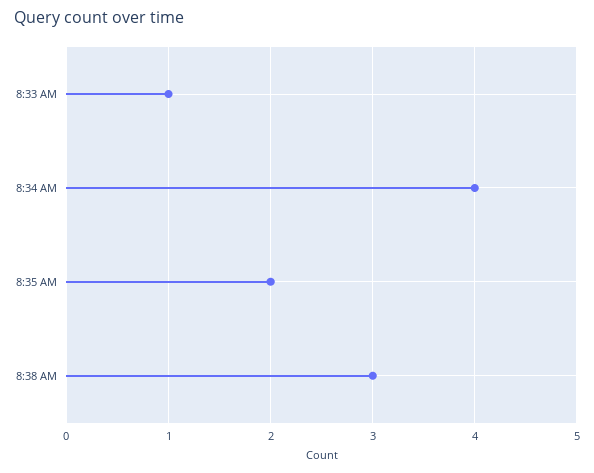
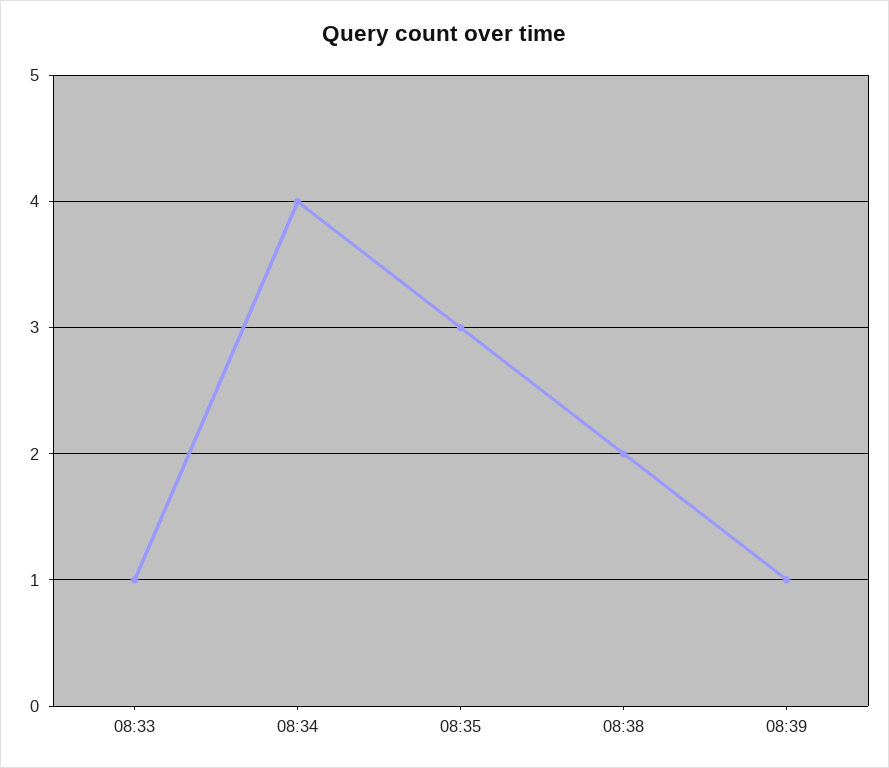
8:35 AM: 2 -> 3
8:38 AM: 3 -> 2
08:39: none -> 1

